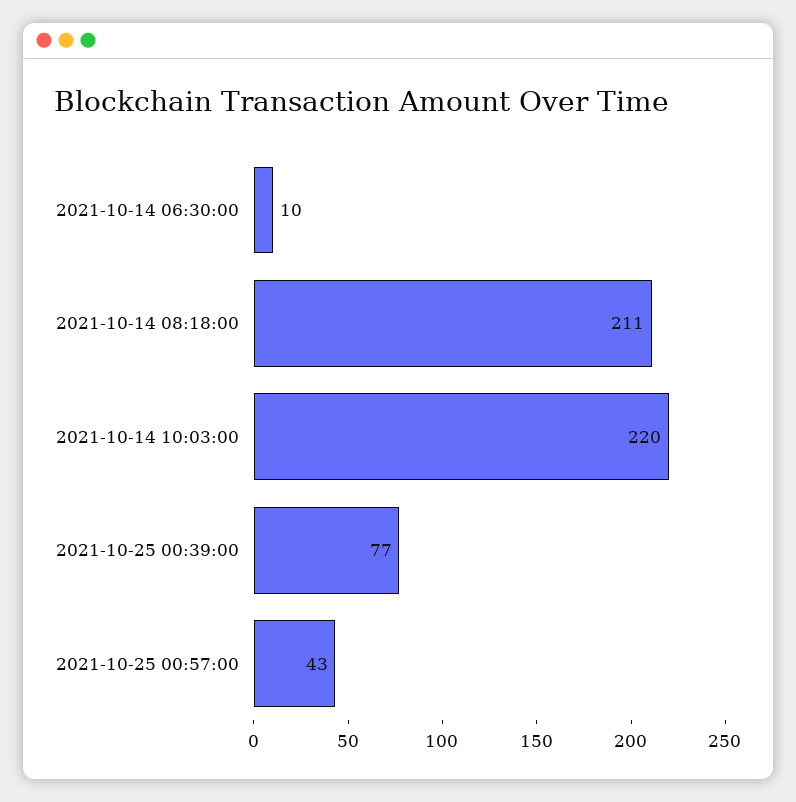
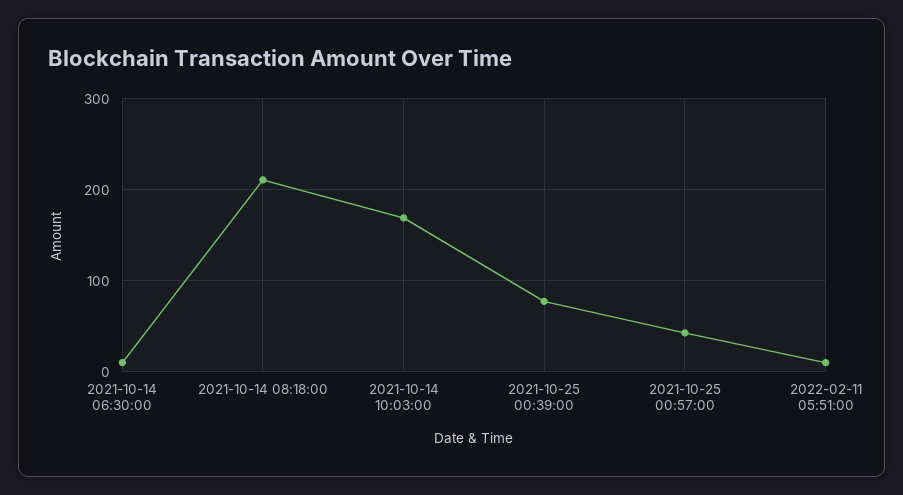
2021-10-14 10:03:00: 220 -> 170
2022-02-11 05:51:00: none -> 10

